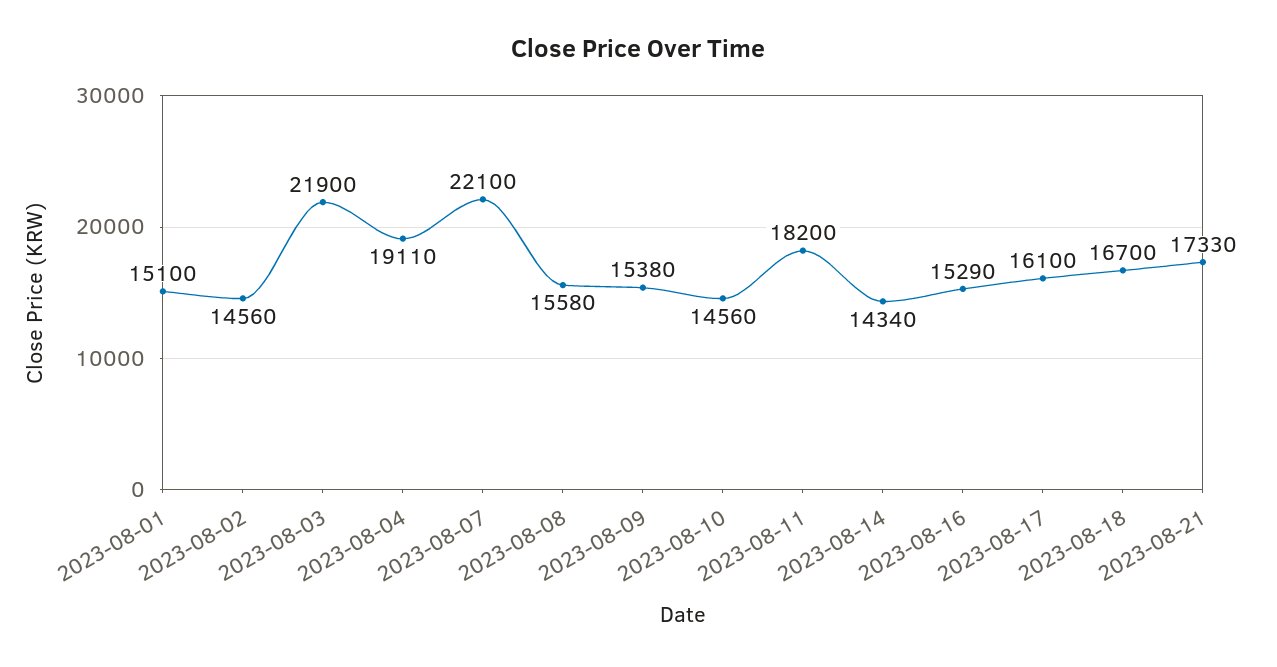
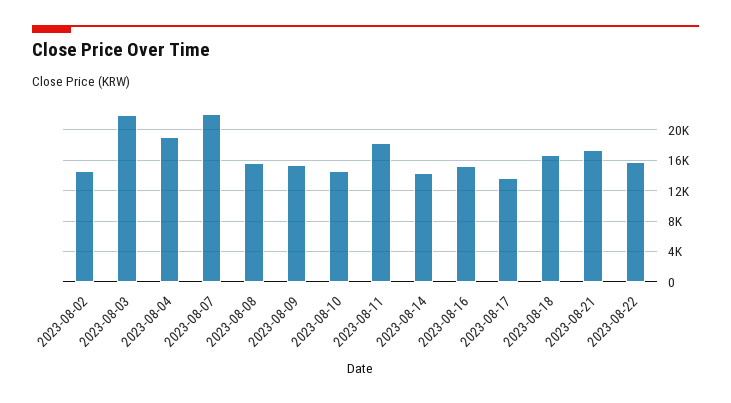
2023-08-01: 15100 -> none
2023-08-17: 16100 -> 14000
2023-08-22: none -> 16000

